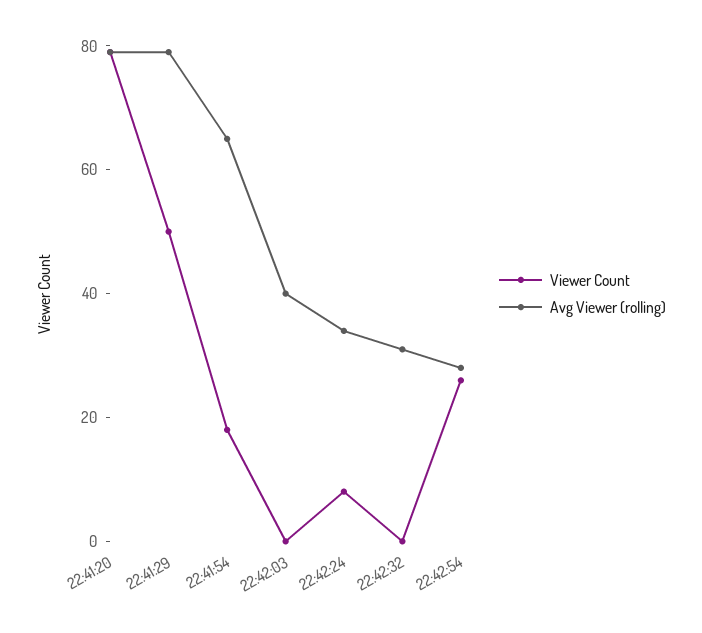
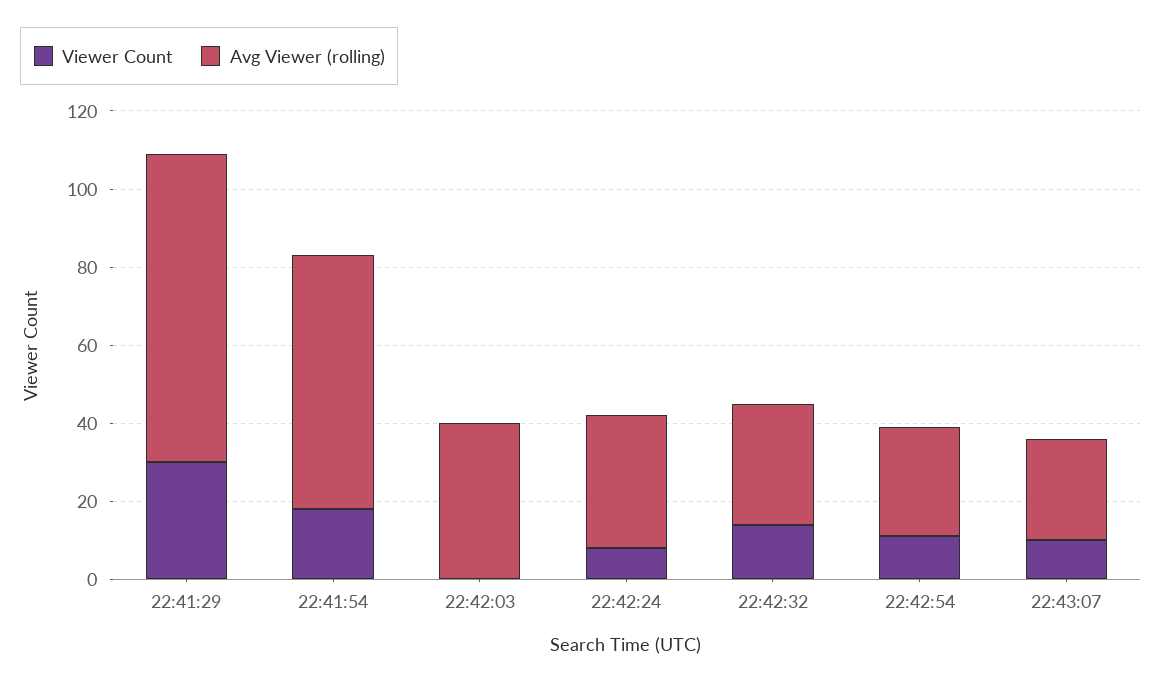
Viewer Count, 22:41:20: 80 -> none
Avg Viewer (rolling), 22:41:20: 80 -> none
Viewer Count, 22:41:29: 50 -> 30
Viewer Count, 22:42:32: 0 -> 15
Viewer Count, 22:42:54: 25 -> 10
Viewer Count, 22:43:07: none -> 10
Avg Viewer (rolling), 22:43:07: none -> 25

